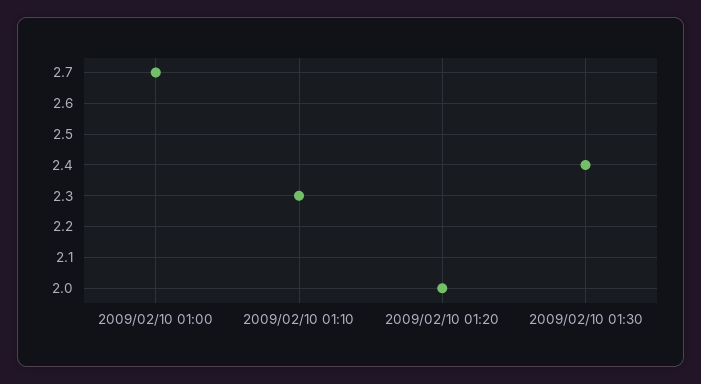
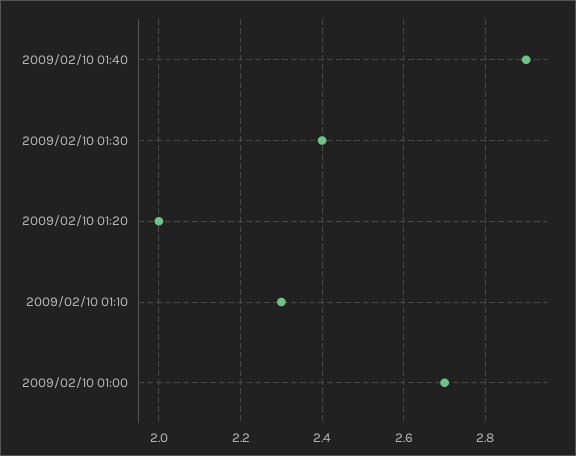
2009/02/10 01:40: none -> 2.9

